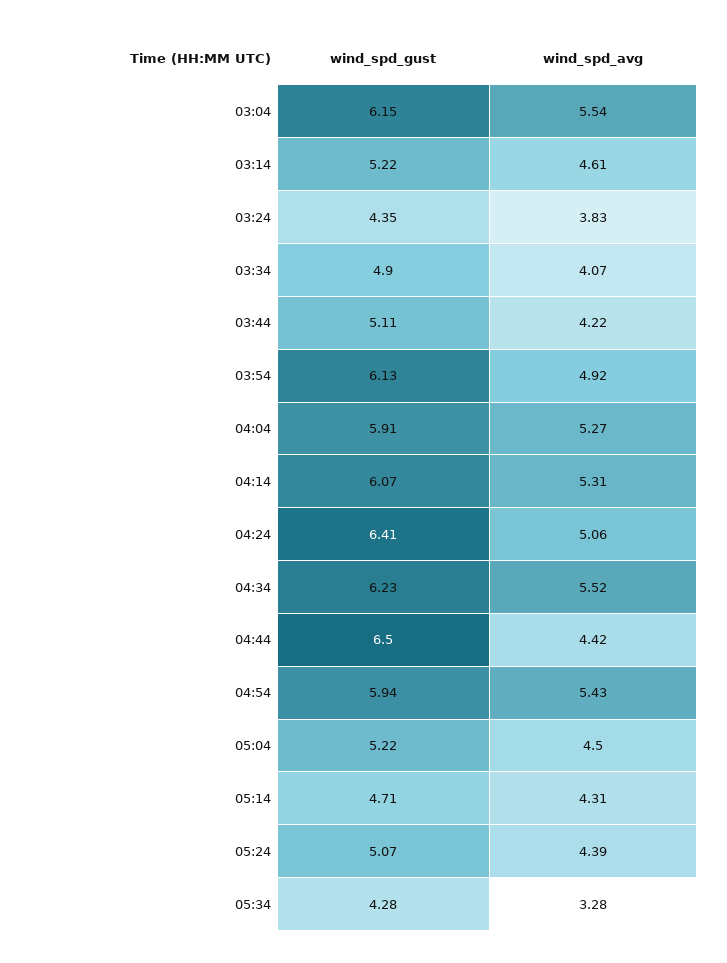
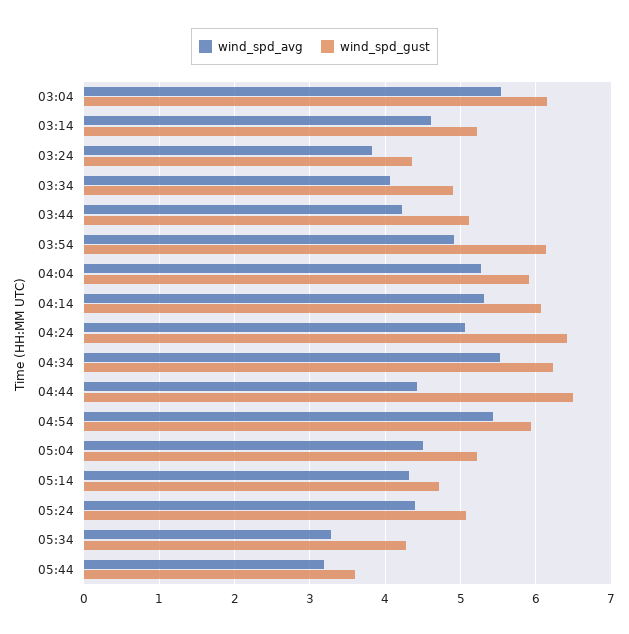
wind_spd_avg, 05:44: none -> 3.2
wind_spd_gust, 05:44: none -> 3.6

